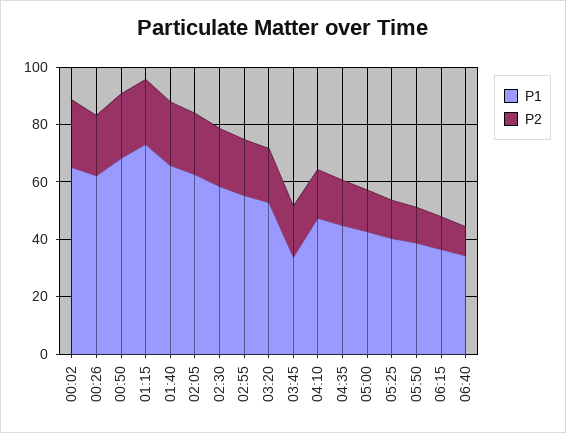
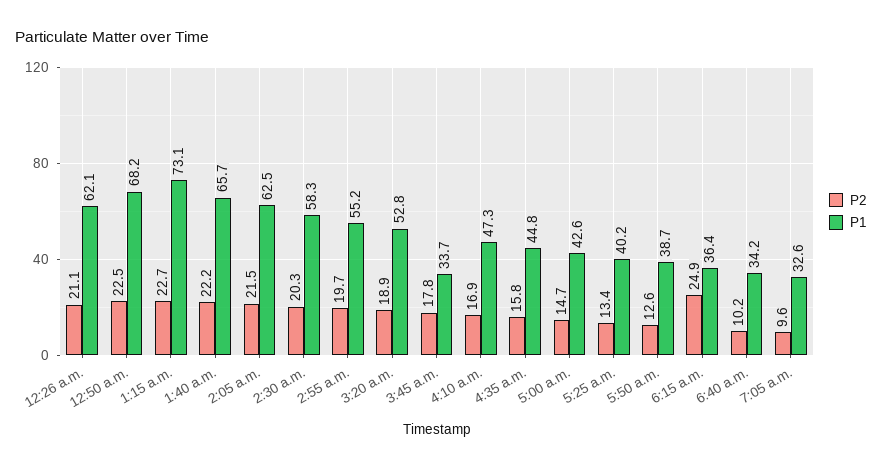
P1, 00:02: 65 -> none
P2, 00:02: 25 -> none
P2, 06:15: 10 -> 24.9
P2, 7:05 a.m.: none -> 9.6
P1, 7:05 a.m.: none -> 32.6

